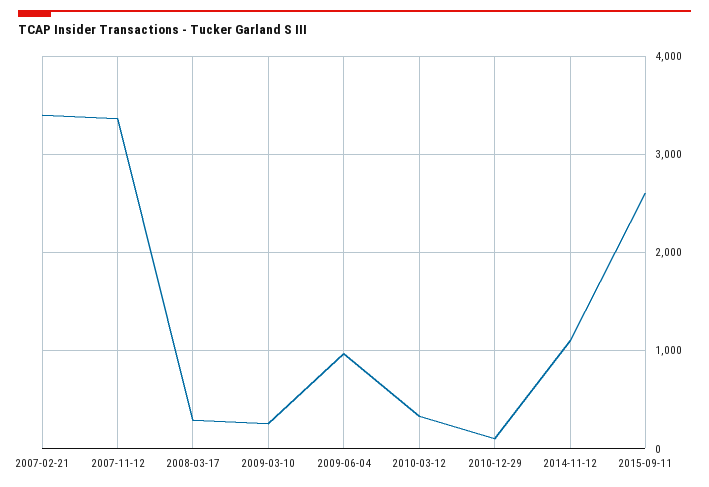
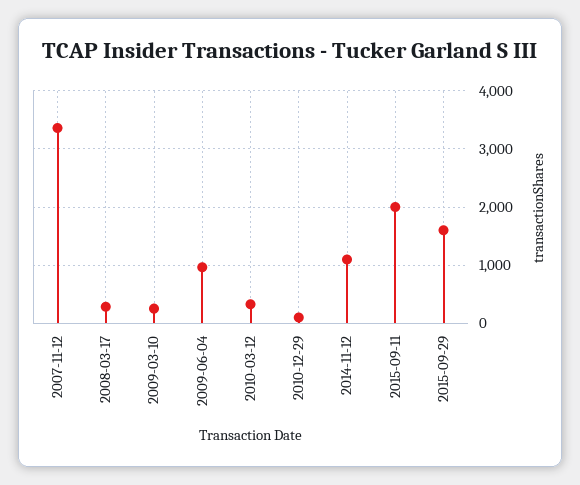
2007-02-21: 3400 -> none
2015-09-11: 2600 -> 2000
2015-09-29: none -> 1600

